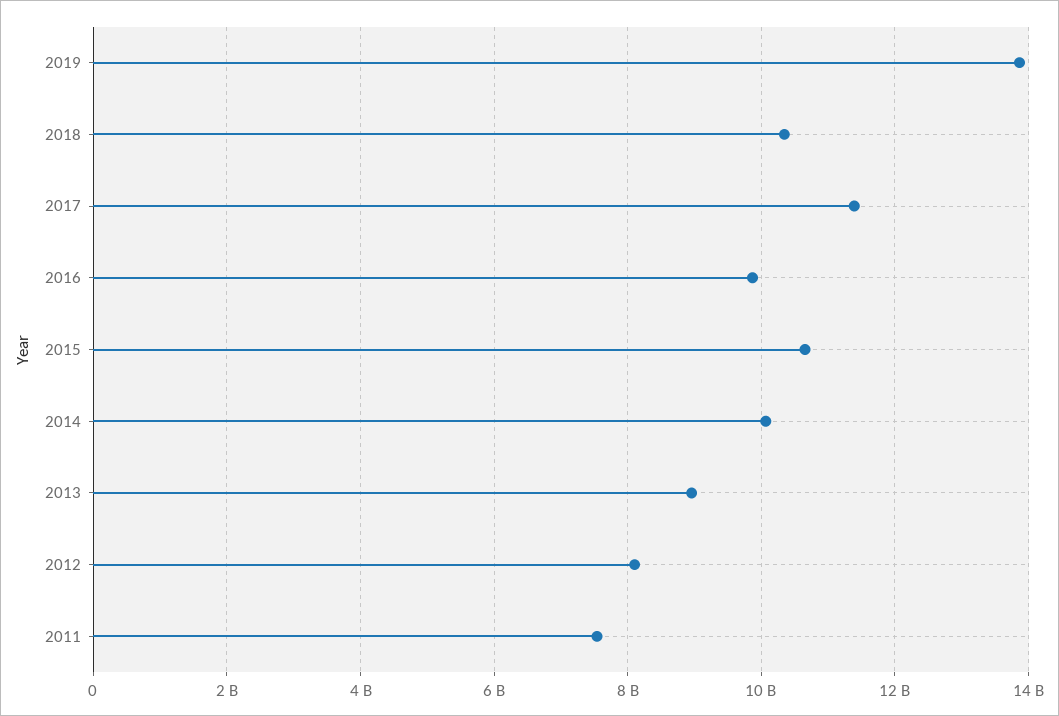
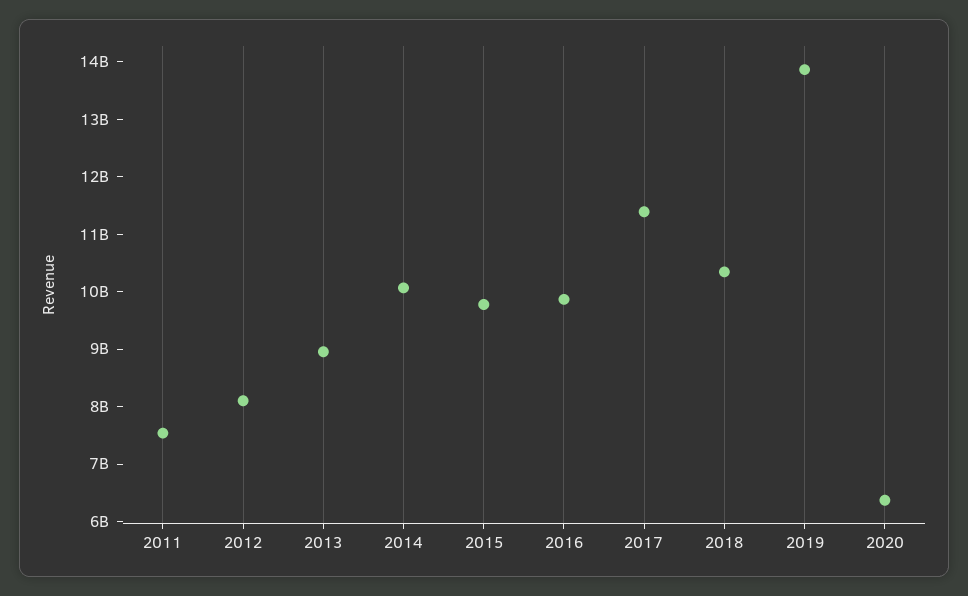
2015: 10600000000 -> 9800000000
2020: none -> 6400000000

